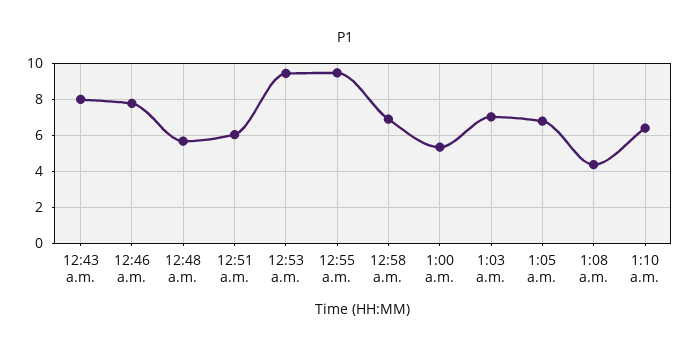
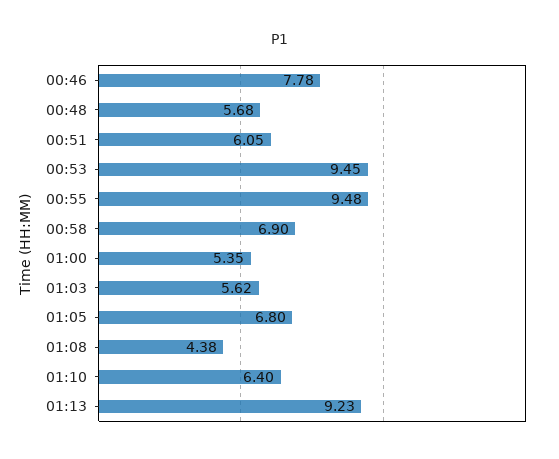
12:43 a.m.: 8 -> none
1:03 a.m.: 7 -> 5.62
01:13: none -> 9.23

